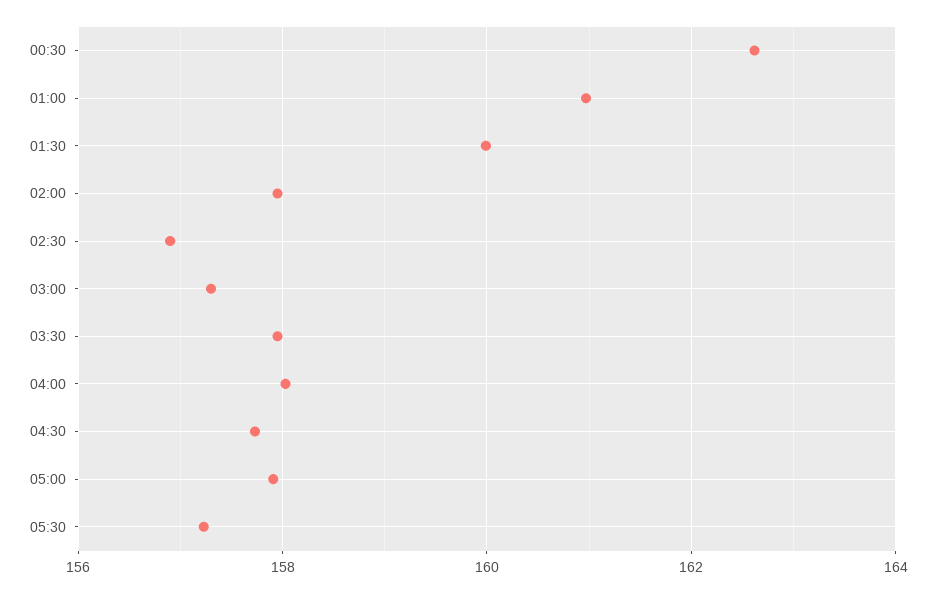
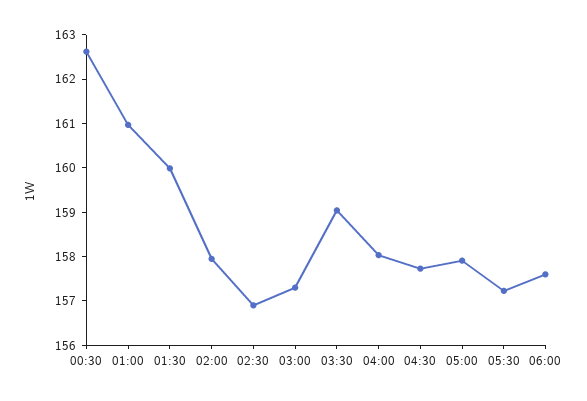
03:30: 158 -> 159
06:00: none -> 157.6

